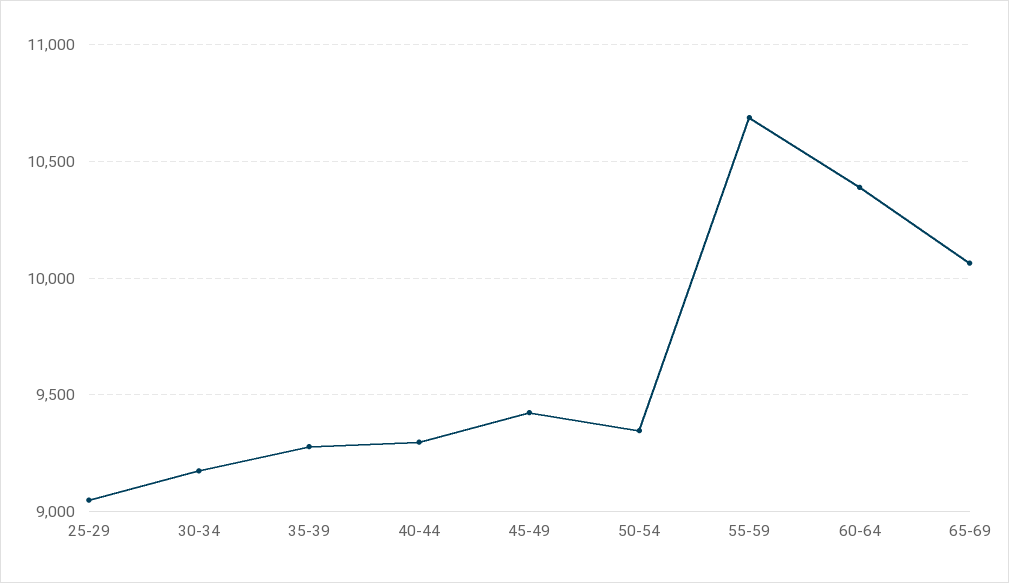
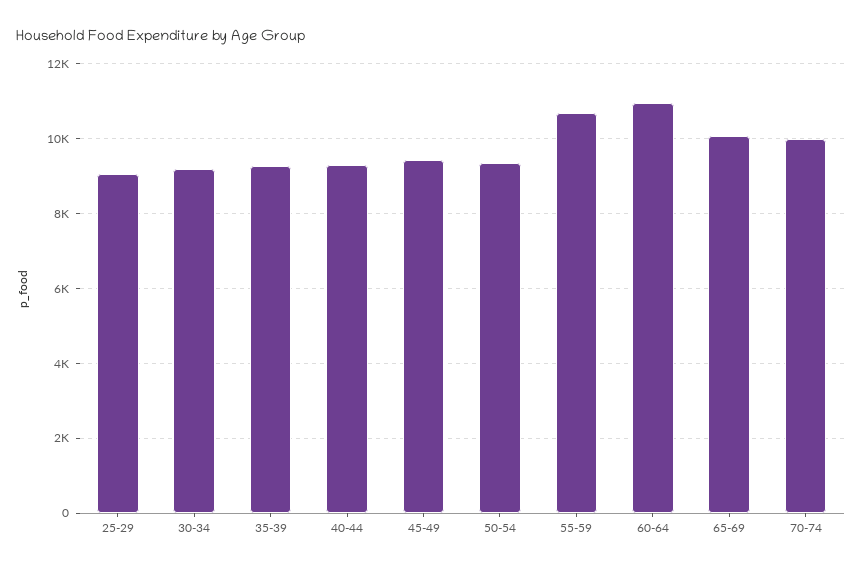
60-64: 10400 -> 11000
70-74: none -> 10000

